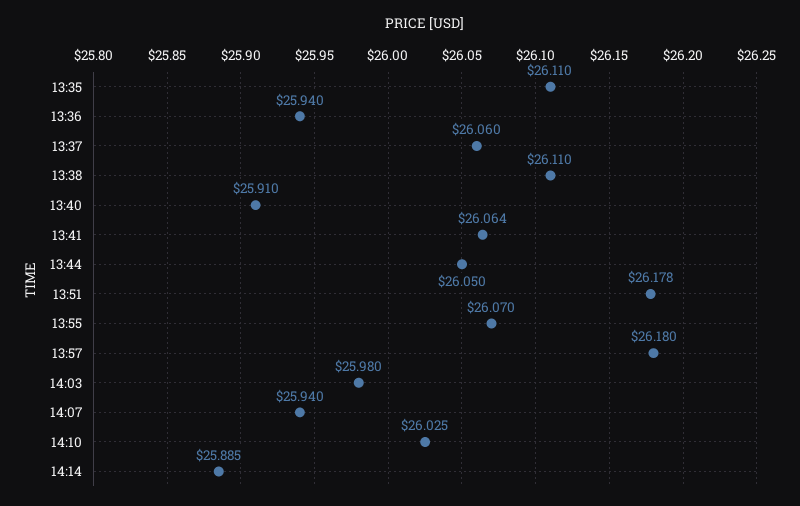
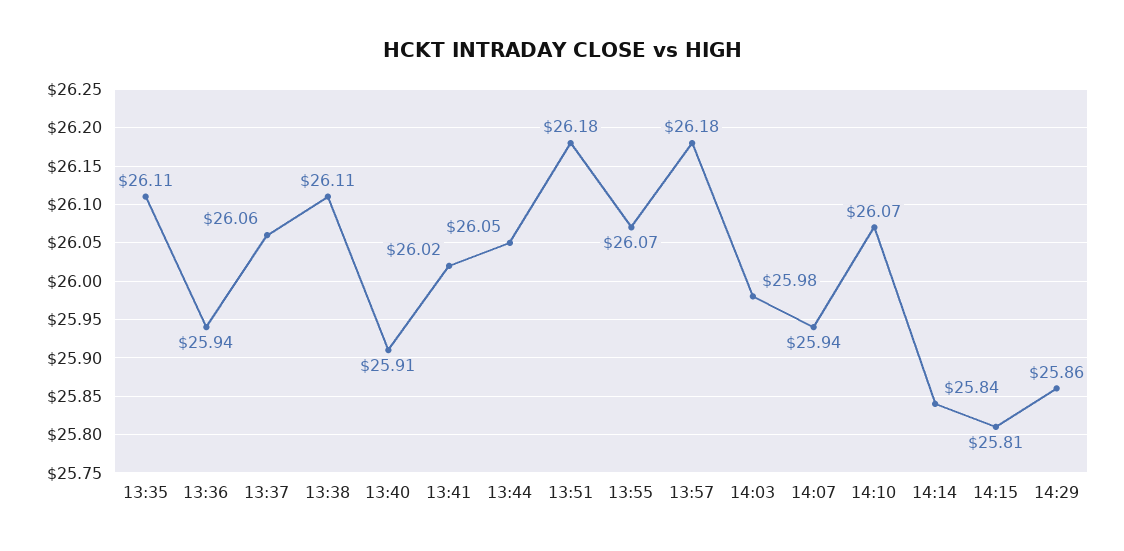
13:41: 26.064 -> 26.02
14:10: 26.025 -> 26.07
14:14: 25.885 -> 25.84
14:15: none -> 25.81
14:29: none -> 25.86

